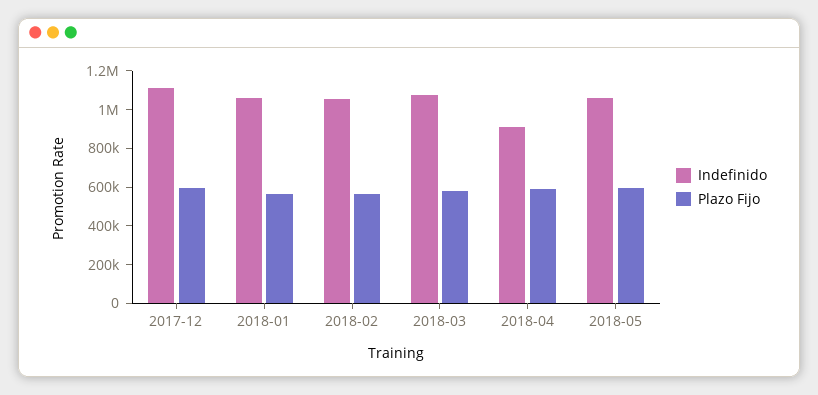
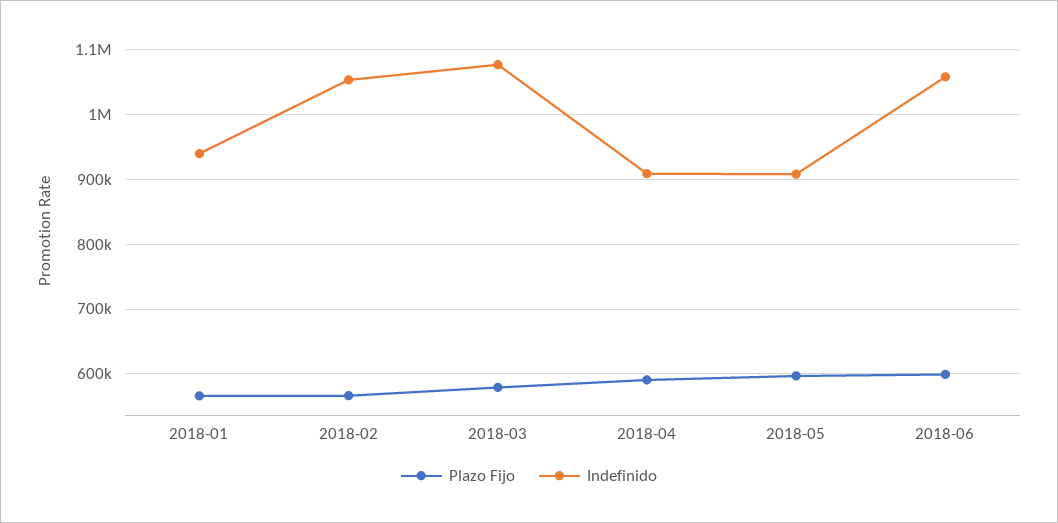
Indefinido, 2017-12: 1100000 -> none
Plazo Fijo, 2017-12: 600000 -> none
Indefinido, 2018-01: 1050000 -> 940000
Indefinido, 2018-05: 1050000 -> 910000
Plazo Fijo, 2018-06: none -> 600000
Indefinido, 2018-06: none -> 1060000

